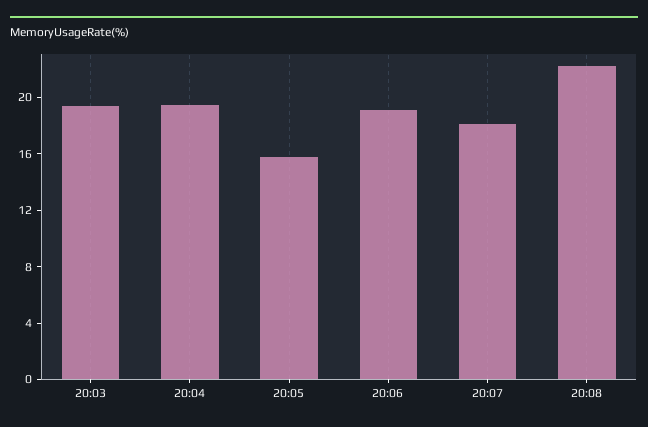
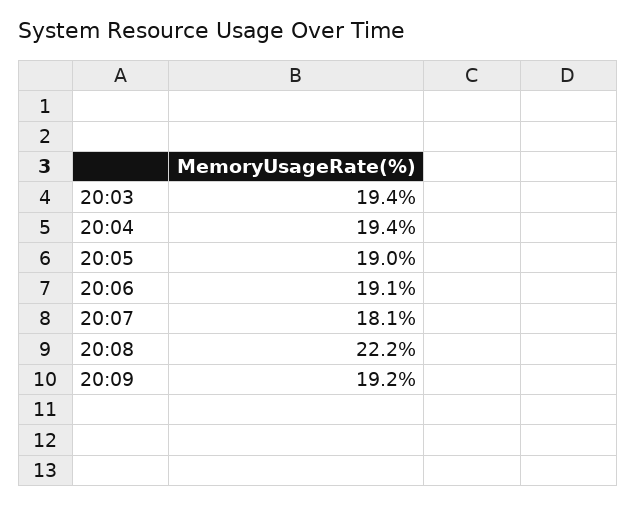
20:05: 16 -> 19
20:09: none -> 19.2

